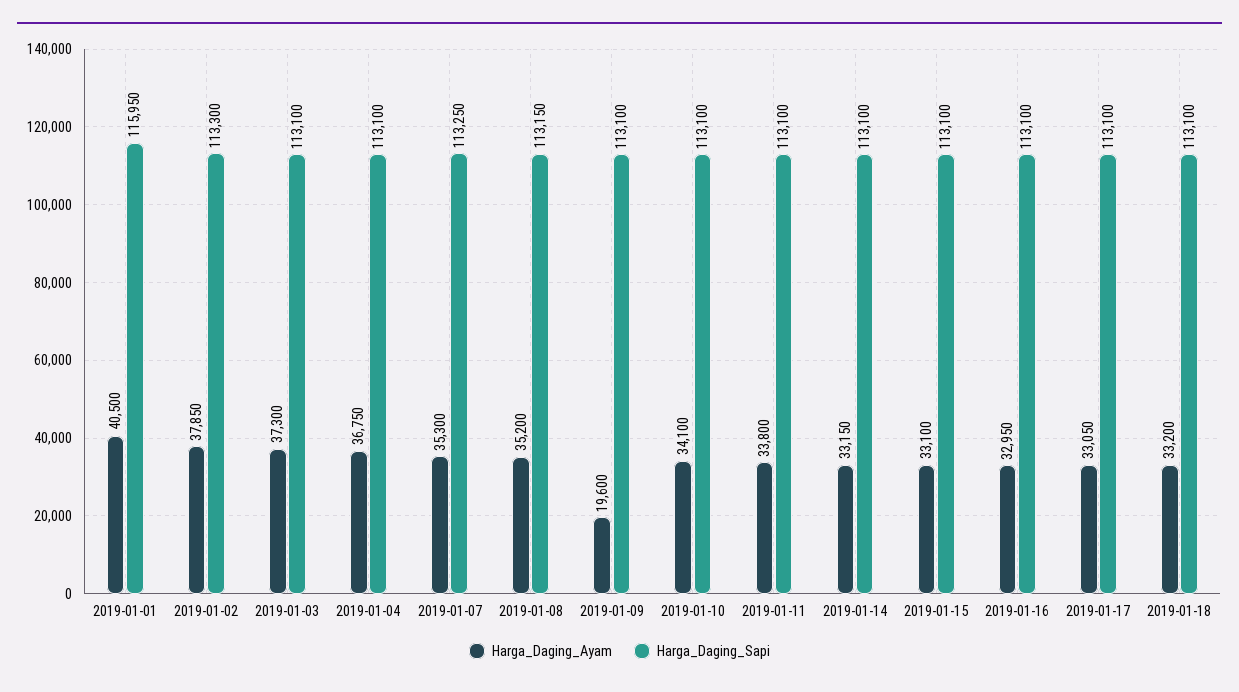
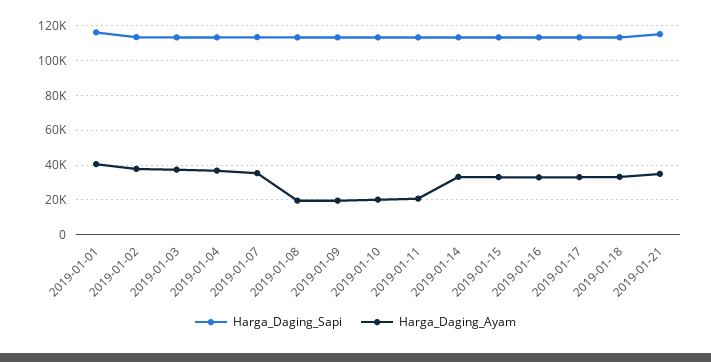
Harga_Daging_Ayam, 2019-01-08: 35200 -> 20000
Harga_Daging_Ayam, 2019-01-10: 34100 -> 20000
Harga_Daging_Ayam, 2019-01-11: 33800 -> 20000
Harga_Daging_Sapi, 2019-01-21: none -> 115000
Harga_Daging_Ayam, 2019-01-21: none -> 35000

